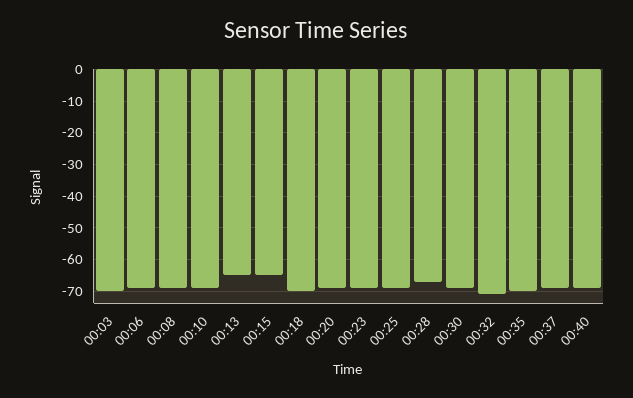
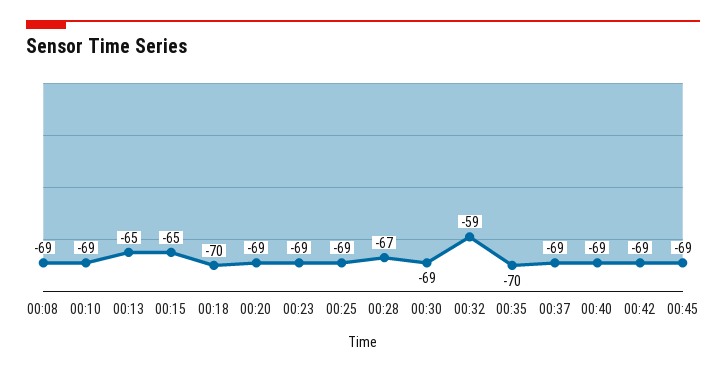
00:03: -70 -> none
00:06: -70 -> none
00:32: -70 -> -59
00:42: none -> -69
00:45: none -> -69

